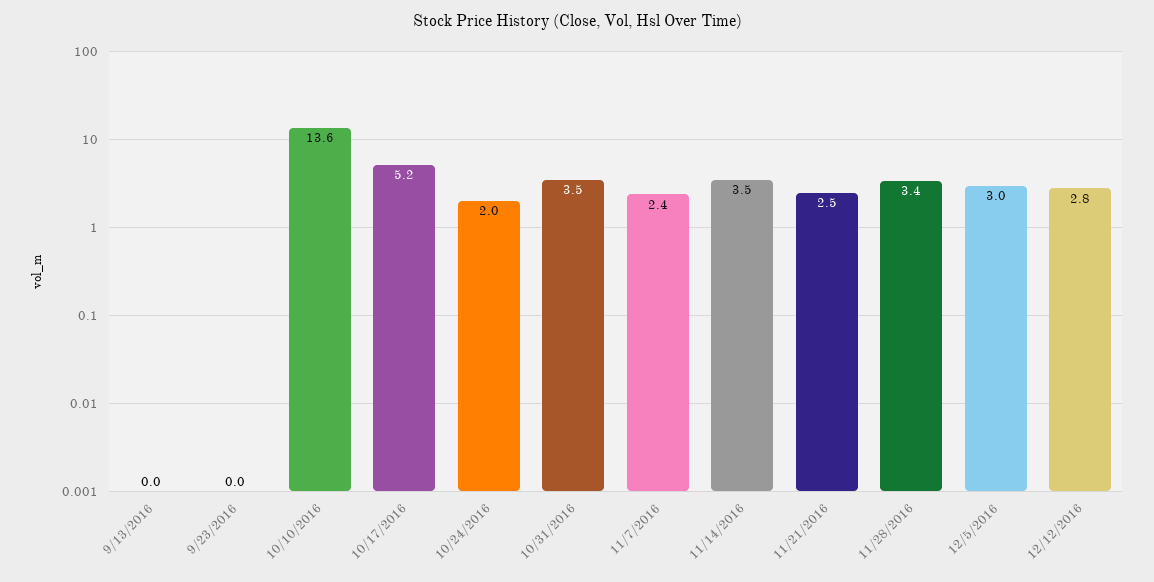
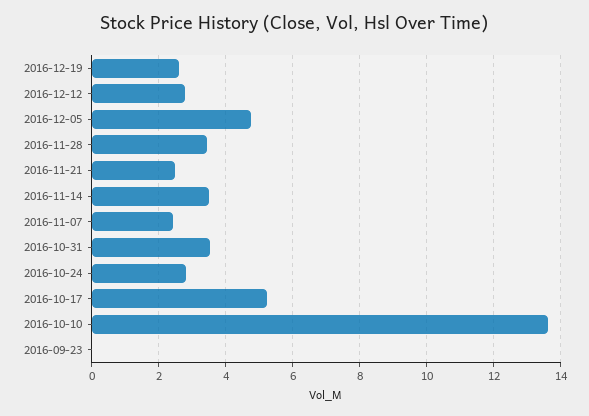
9/13/2016: 0 -> none
10/24/2016: 2 -> 2.8
12/5/2016: 3 -> 4.8
2016-12-19: none -> 2.6

